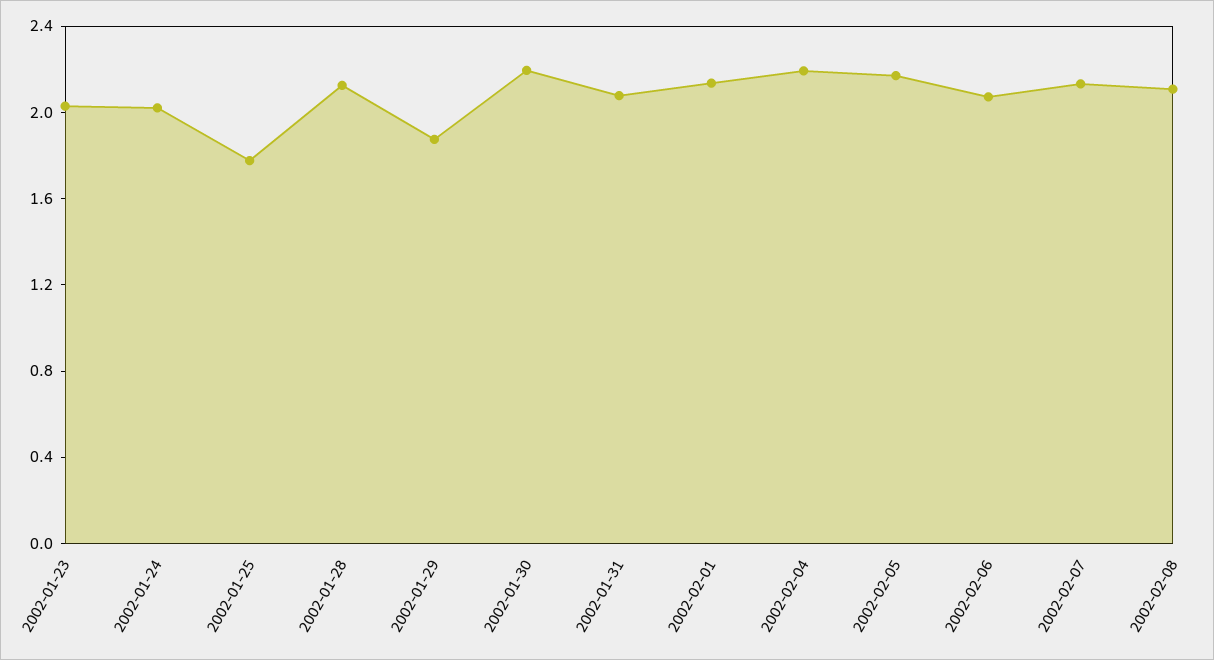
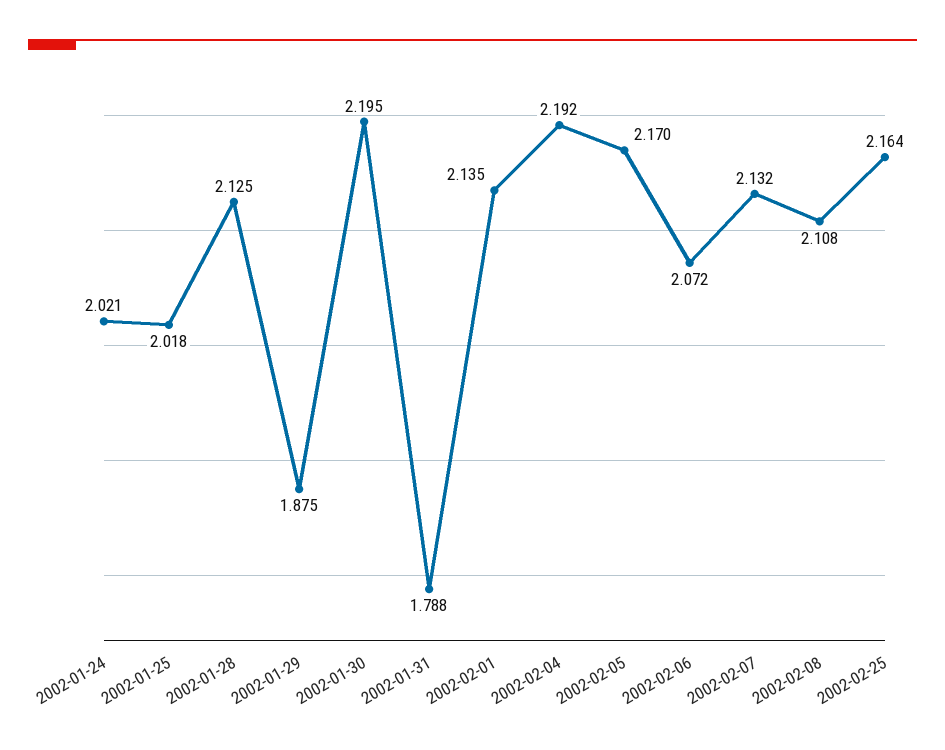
2002-01-23: 2 -> none
2002-01-25: 1.8 -> 2.018
2002-01-31: 2.1 -> 1.788
2002-02-25: none -> 2.164

